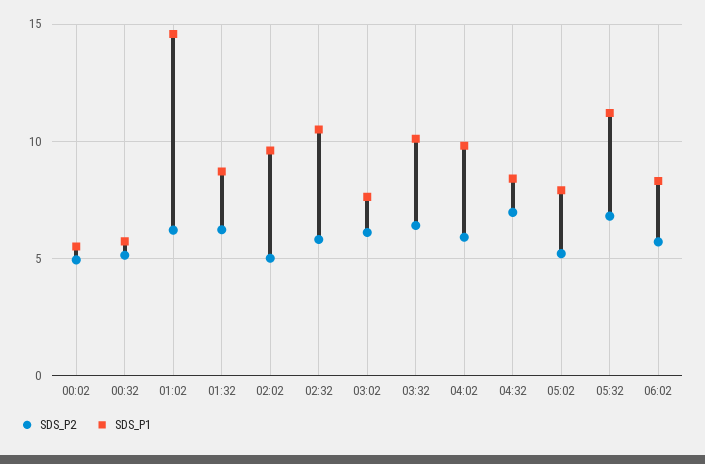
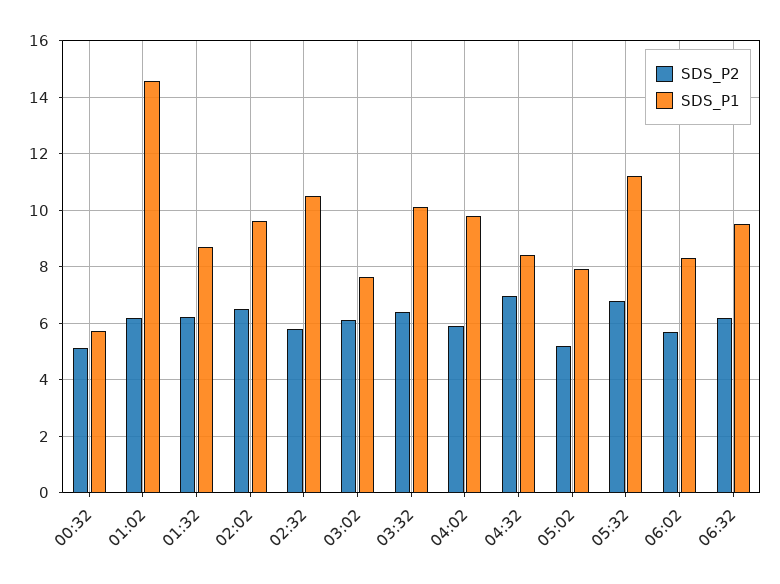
SDS_P2, 00:02: 5 -> none
SDS_P1, 00:02: 5.5 -> none
SDS_P2, 02:02: 5 -> 6.5
SDS_P2, 06:32: none -> 6.25
SDS_P1, 06:32: none -> 9.5

